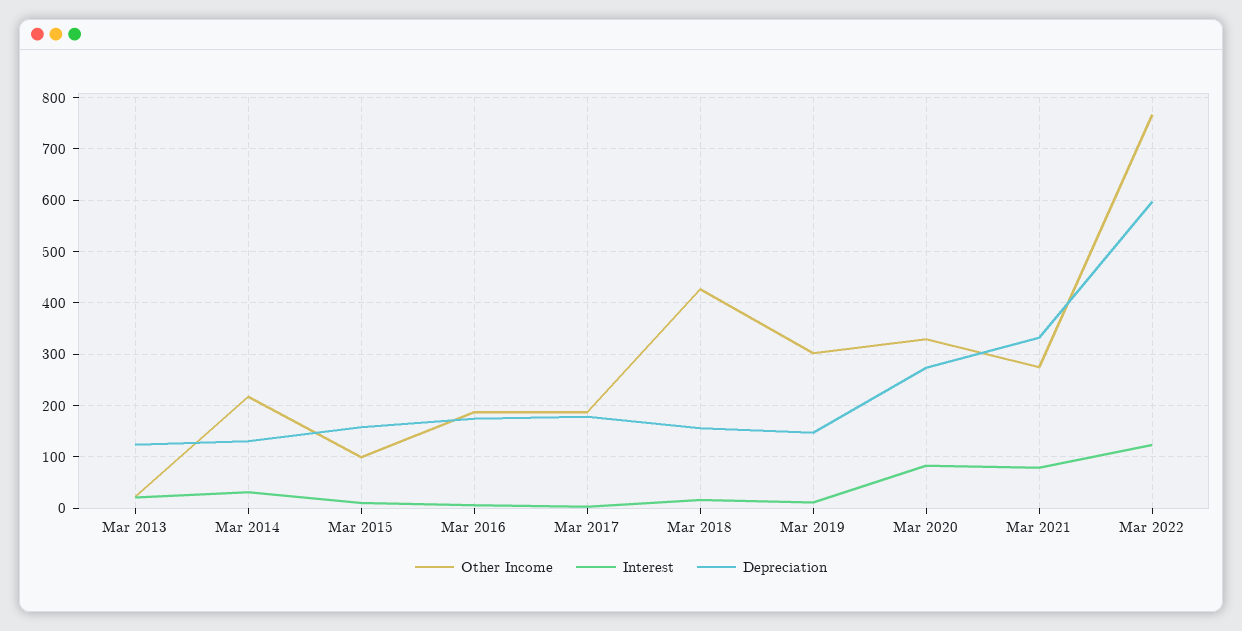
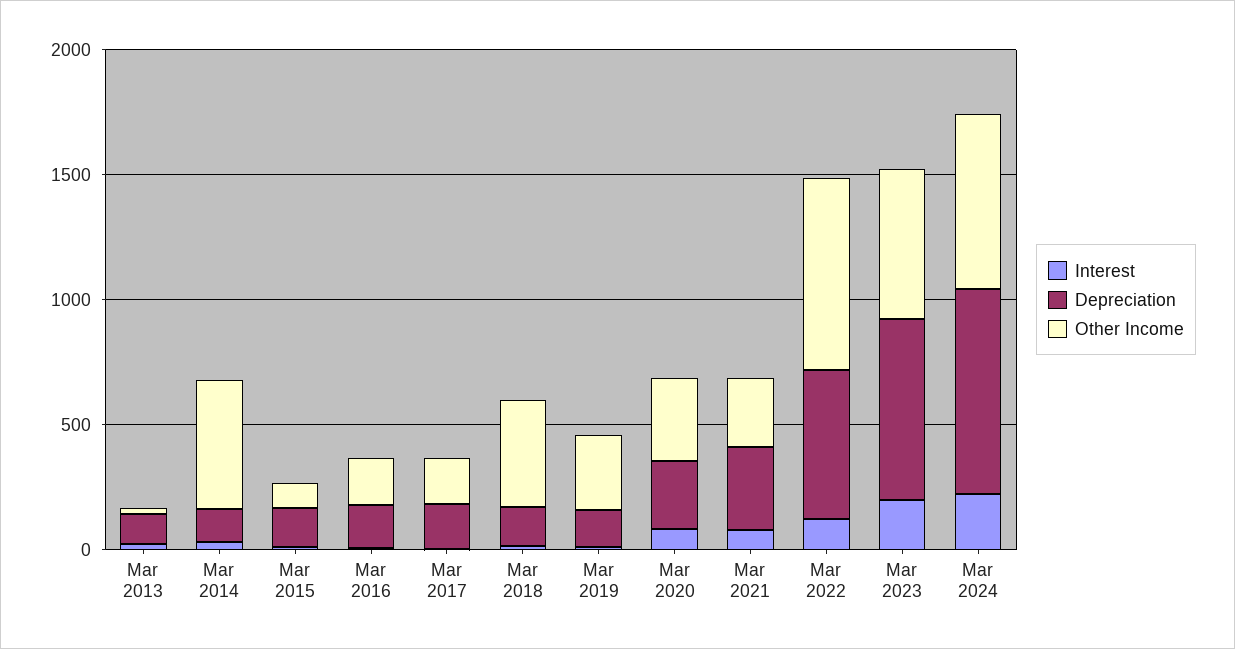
Other Income, Mar 2014: 220 -> 500
Interest, Mar 2023: none -> 200
Depreciation, Mar 2023: none -> 700
Other Income, Mar 2023: none -> 600
Interest, Mar 2024: none -> 200
Depreciation, Mar 2024: none -> 800
Other Income, Mar 2024: none -> 700

